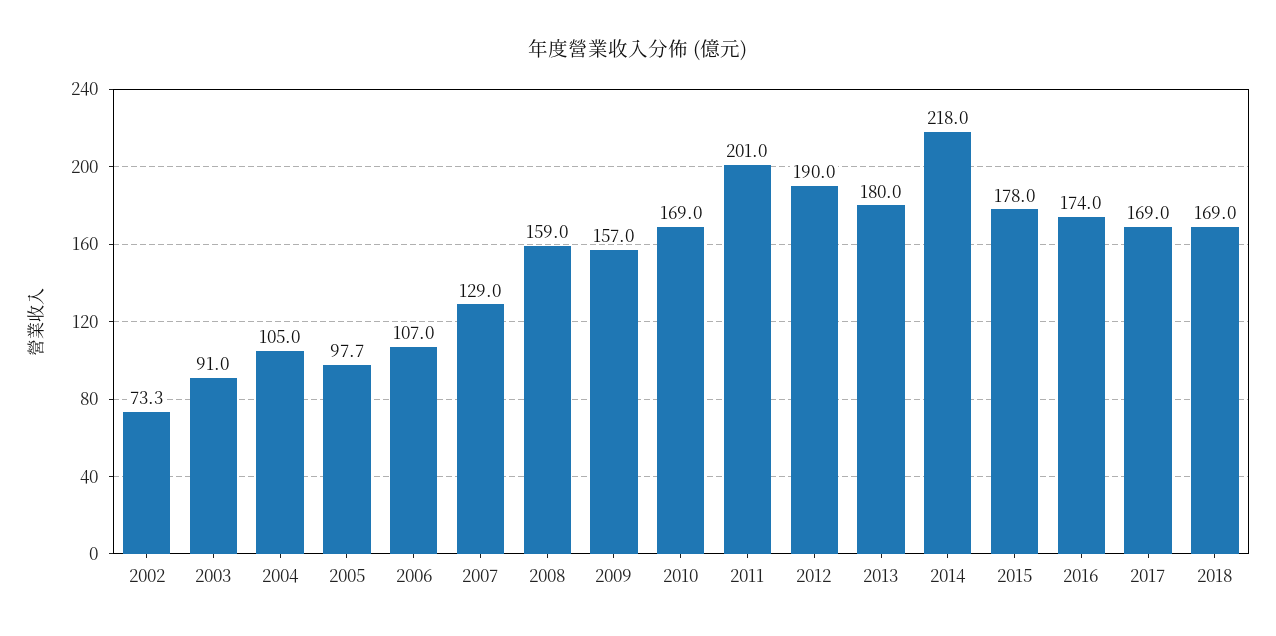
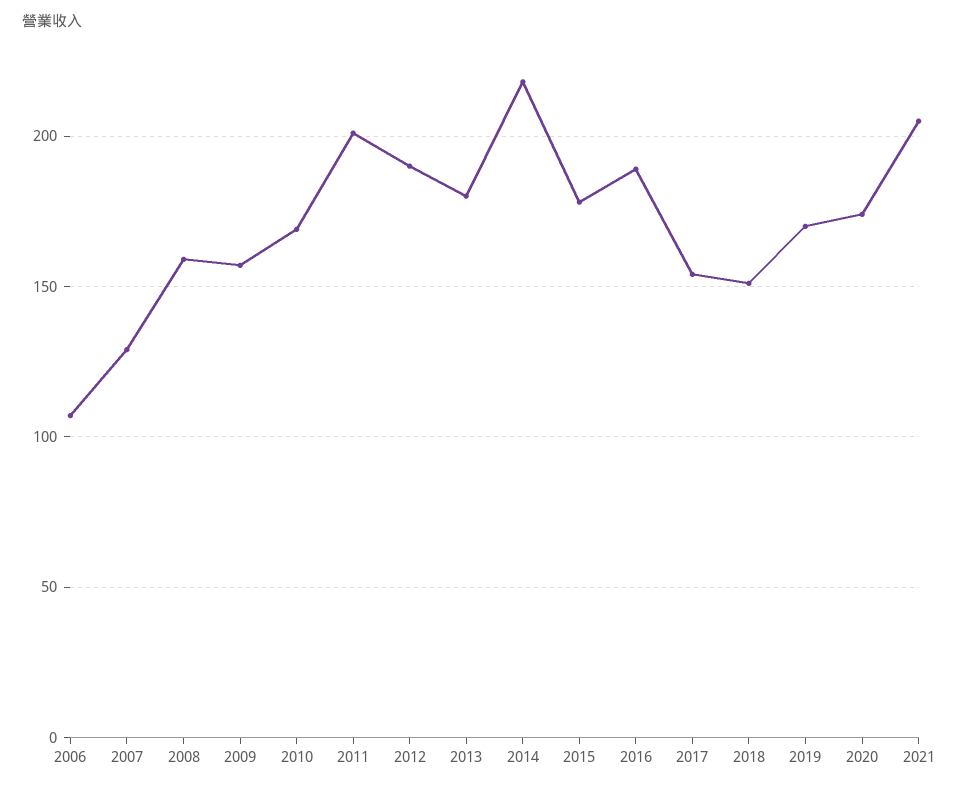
2002: 73.3 -> none
2003: 91 -> none
2004: 105 -> none
2005: 97.7 -> none
2016: 174 -> 190
2017: 169 -> 155
2018: 169 -> 150
2019: none -> 170
2020: none -> 175
2021: none -> 205

